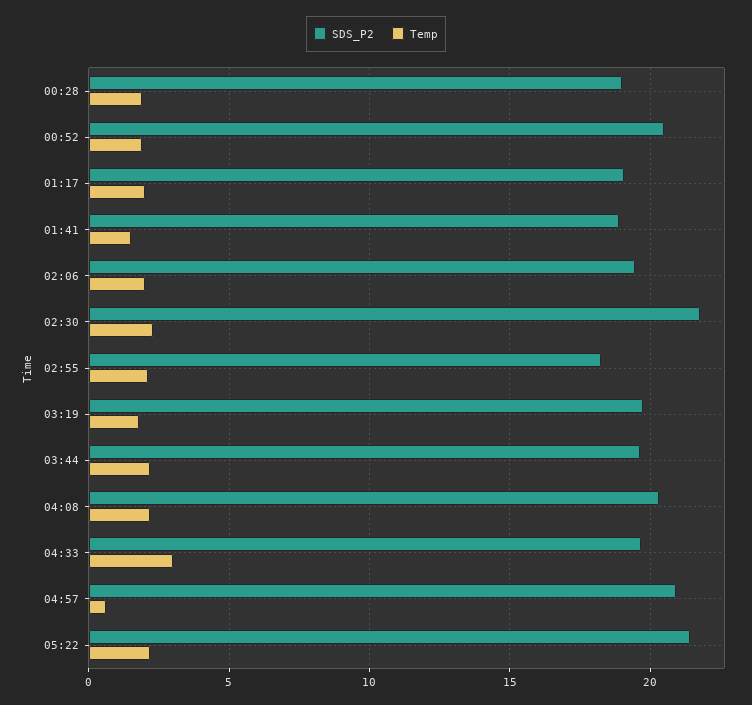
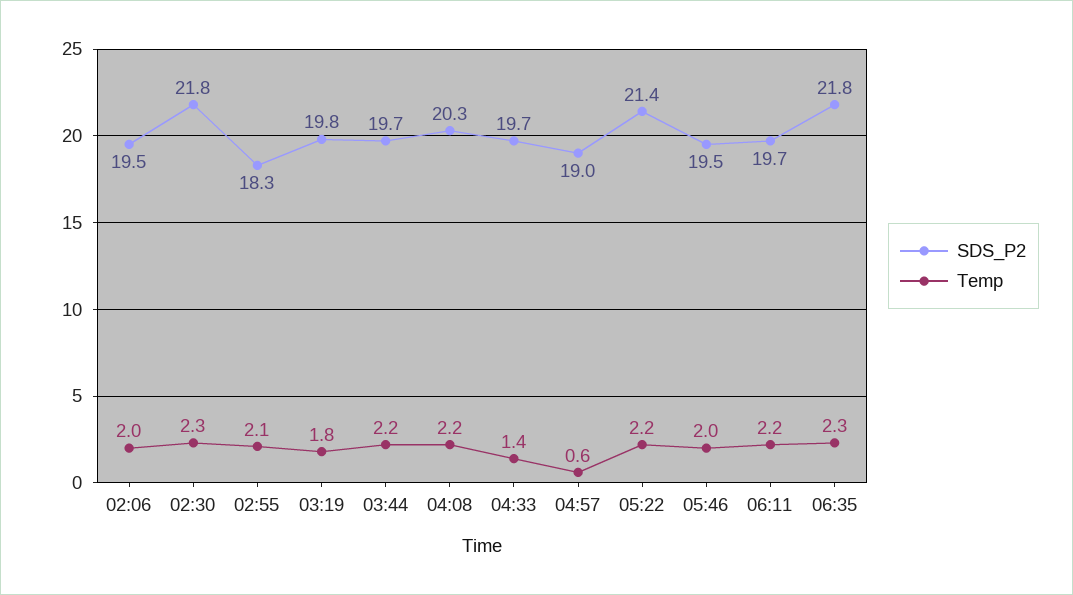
SDS_P2, 00:28: 19 -> none
Temp, 00:28: 2 -> none
SDS_P2, 00:52: 20.5 -> none
Temp, 00:52: 2 -> none
SDS_P2, 01:17: 19 -> none
Temp, 01:17: 2 -> none
SDS_P2, 01:41: 19 -> none
Temp, 01:41: 1.5 -> none
Temp, 04:33: 3 -> 1.4
SDS_P2, 04:57: 21 -> 19
SDS_P2, 05:46: none -> 19.5
Temp, 05:46: none -> 2
SDS_P2, 06:11: none -> 19.7
Temp, 06:11: none -> 2.2
SDS_P2, 06:35: none -> 21.8
Temp, 06:35: none -> 2.3

